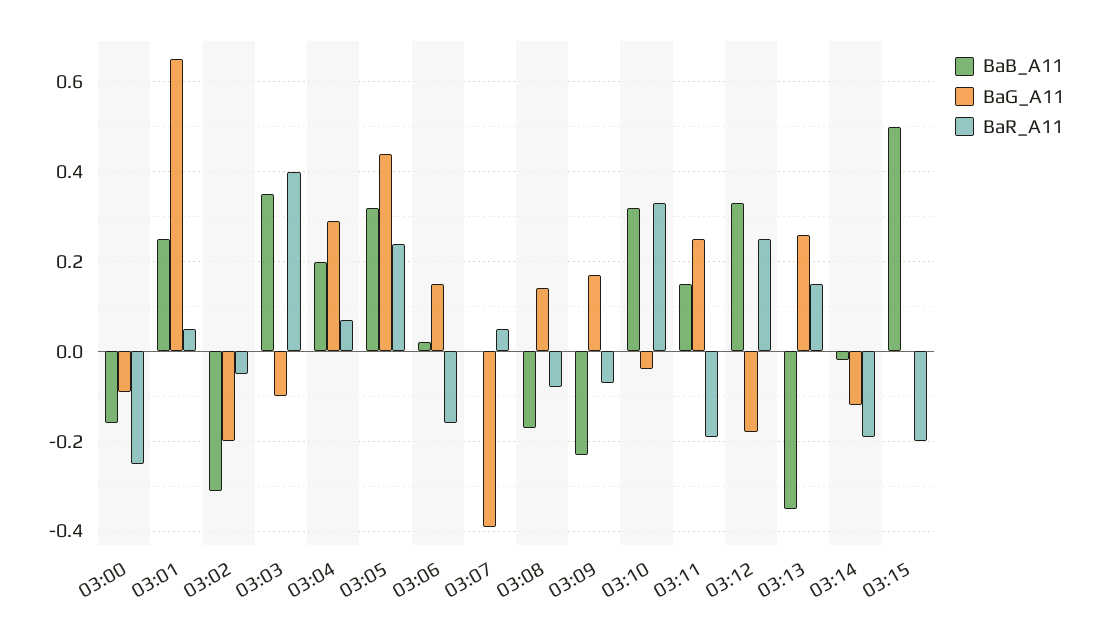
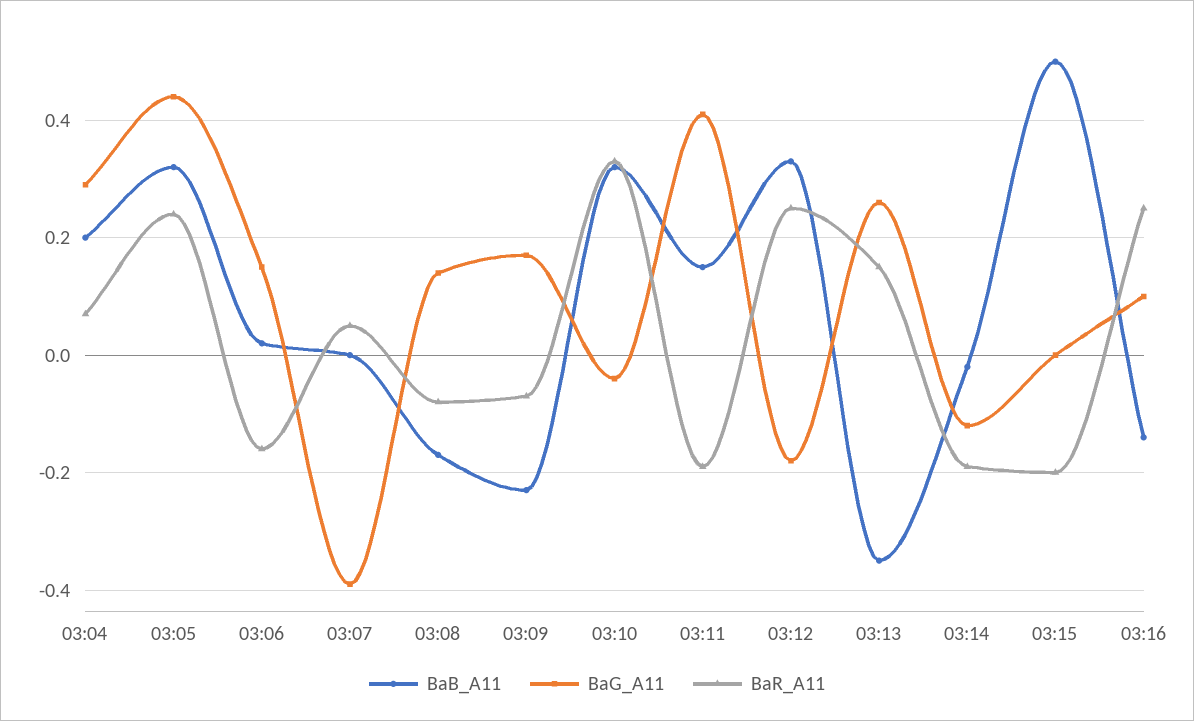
BaB_A11, 03:00: -0.15 -> none
BaG_A11, 03:00: -0.1 -> none
BaR_A11, 03:00: -0.25 -> none
BaB_A11, 03:01: 0.25 -> none
BaG_A11, 03:01: 0.65 -> none
BaR_A11, 03:01: 0.05 -> none
BaB_A11, 03:02: -0.3 -> none
BaG_A11, 03:02: -0.2 -> none
BaR_A11, 03:02: -0.05 -> none
BaB_A11, 03:03: 0.35 -> none
BaG_A11, 03:03: -0.1 -> none
BaR_A11, 03:03: 0.4 -> none
BaG_A11, 03:11: 0.25 -> 0.4
BaB_A11, 03:16: none -> -0.15
BaG_A11, 03:16: none -> 0.1
BaR_A11, 03:16: none -> 0.25

